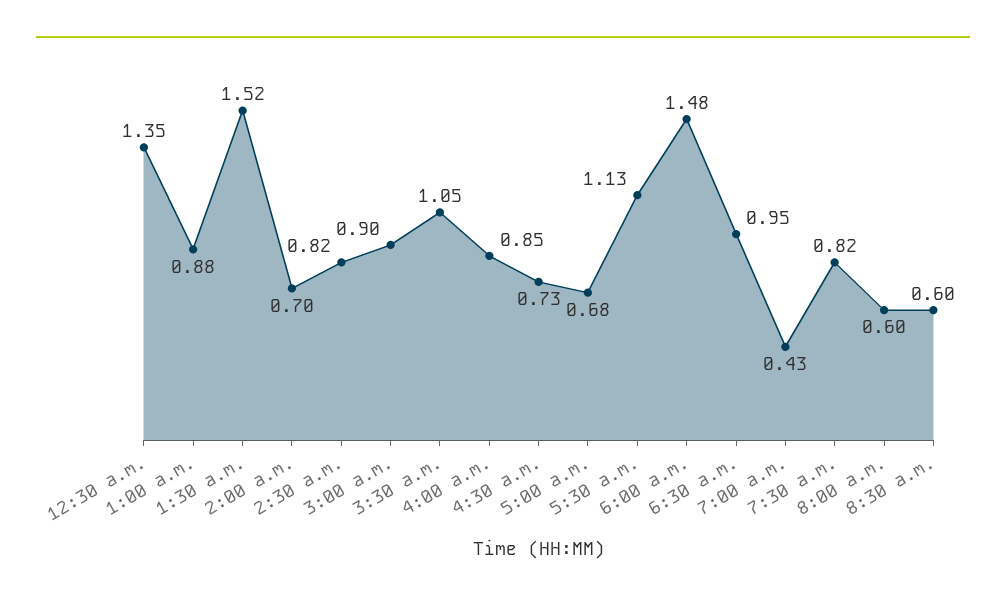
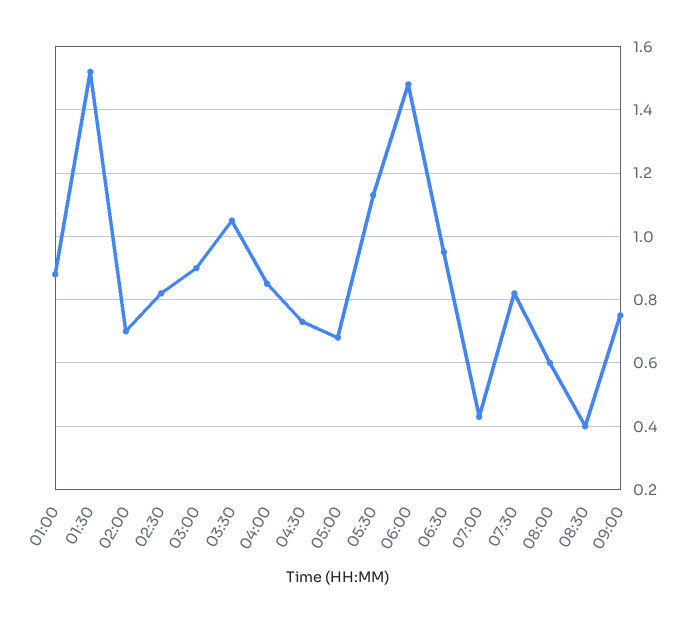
12:30 a.m.: 1.35 -> none
8:30 a.m.: 0.6 -> 0.4
09:00: none -> 0.75

